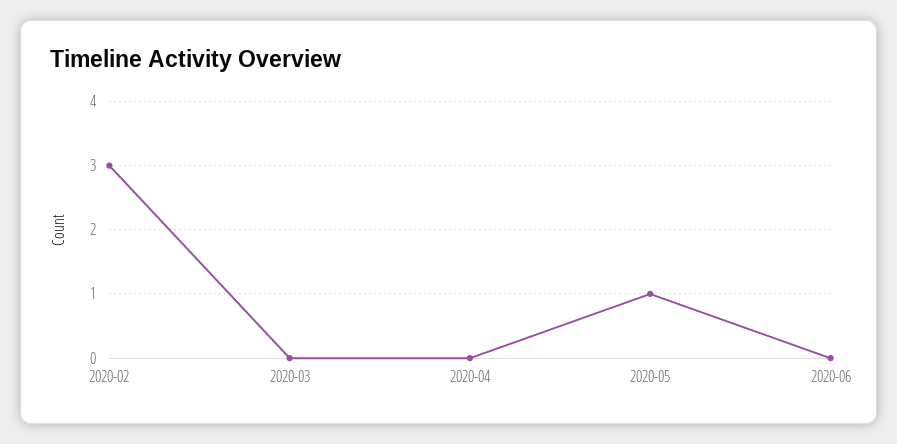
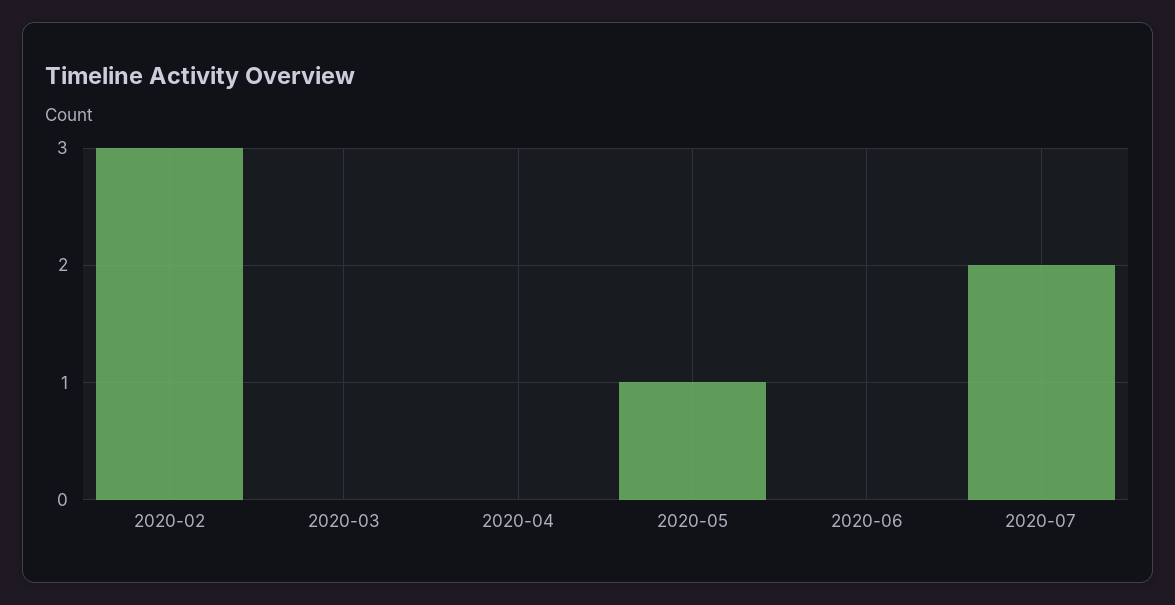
2020-07: none -> 2

